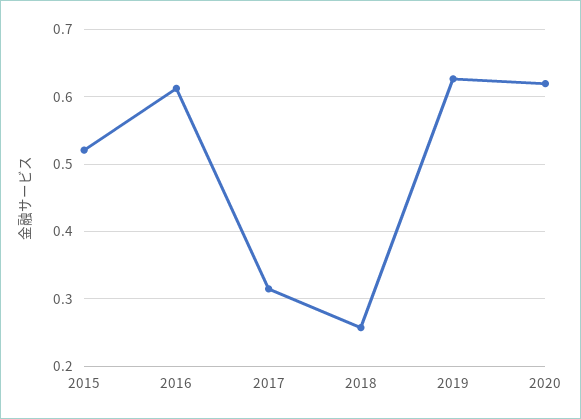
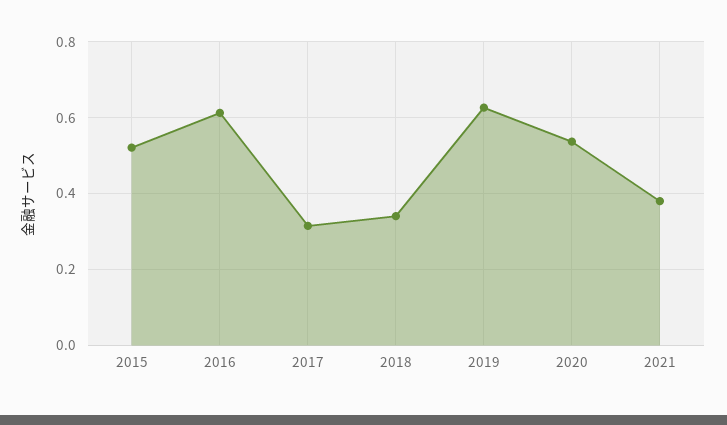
2018: 0.26 -> 0.34
2020: 0.62 -> 0.54
2021: none -> 0.38

